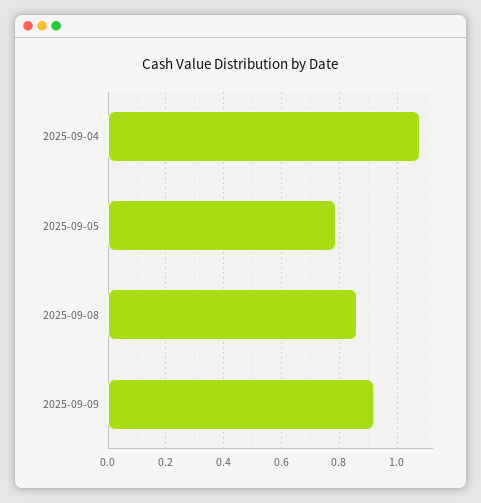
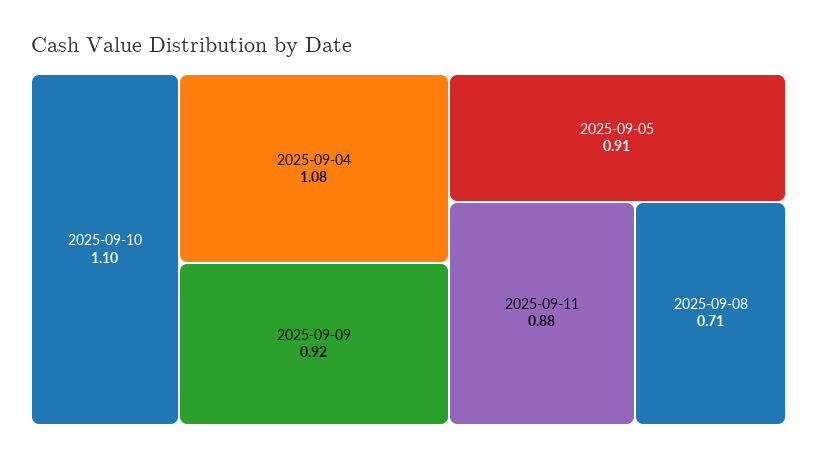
2025-09-05: 0.8 -> 0.91
2025-09-08: 0.85 -> 0.71
2025-09-10: none -> 1.1
2025-09-11: none -> 0.88

